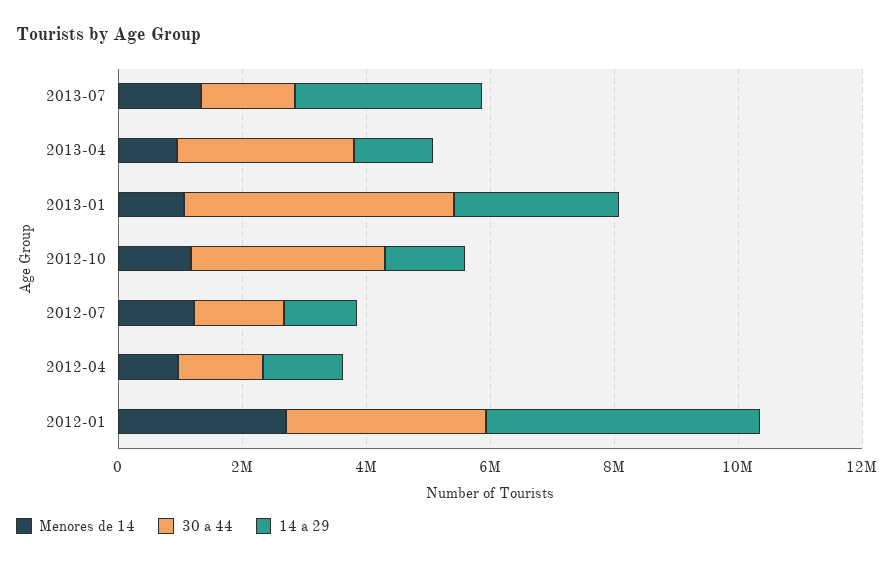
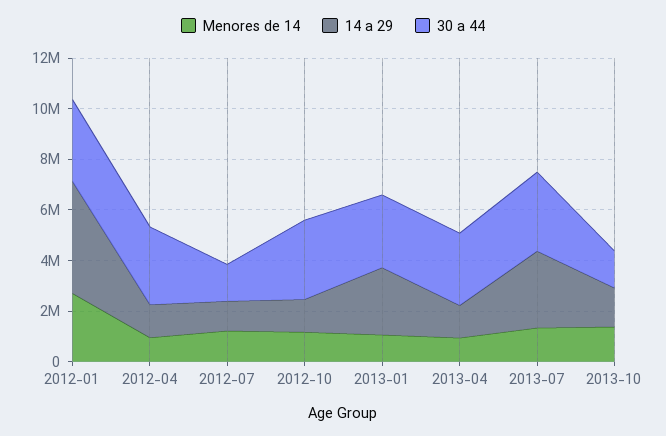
30 a 44, 2013-07: 1500000 -> 3000000
30 a 44, 2013-01: 4500000 -> 3000000
30 a 44, 2012-04: 1500000 -> 3000000
Menores de 14, 2013-10: none -> 1500000
14 a 29, 2013-10: none -> 1500000
30 a 44, 2013-10: none -> 1500000

